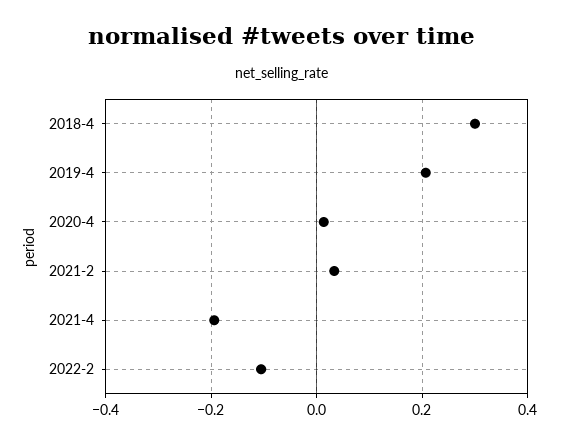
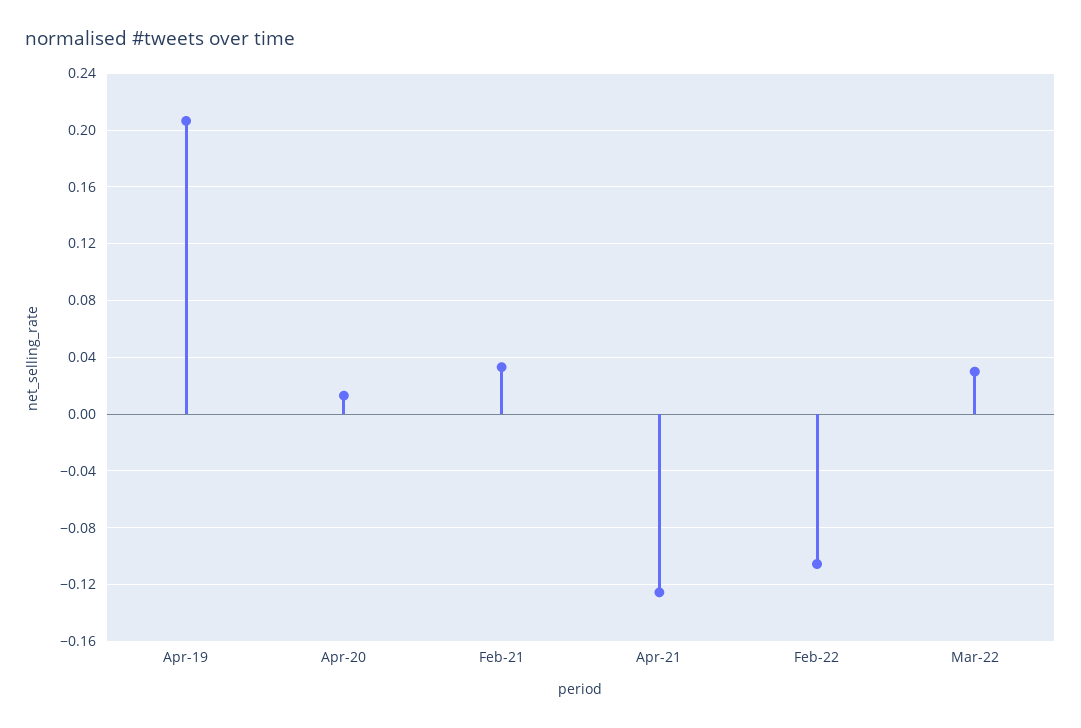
2018-4: 0.3 -> none
2021-4: -0.2 -> -0.125
Mar-22: none -> 0.03

